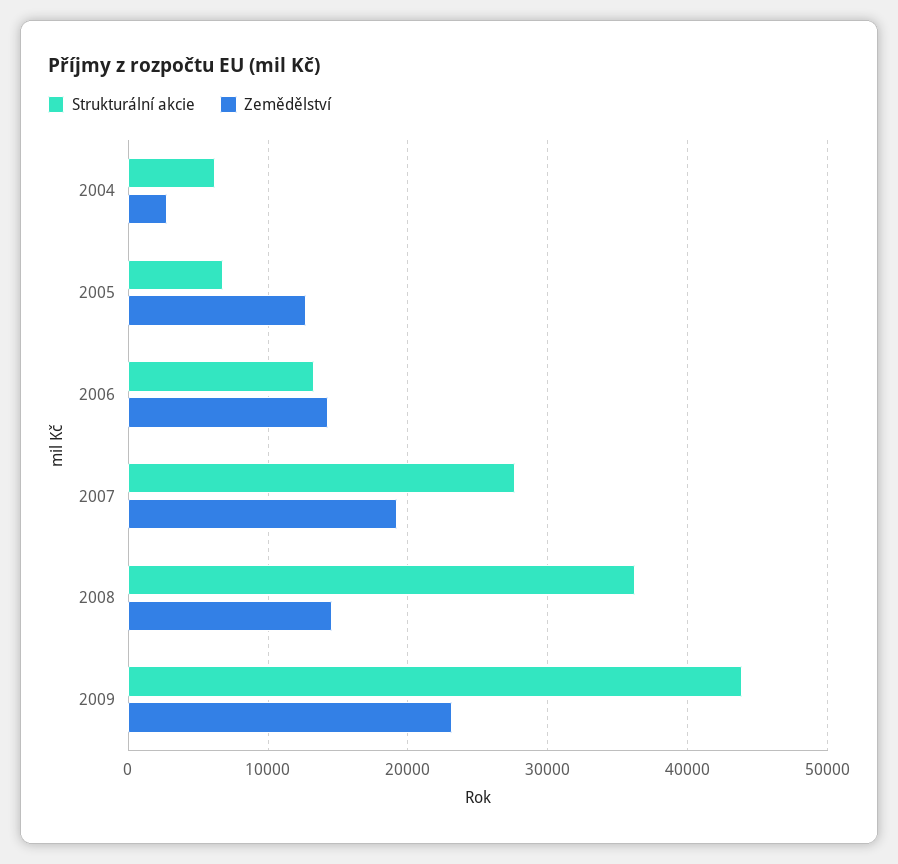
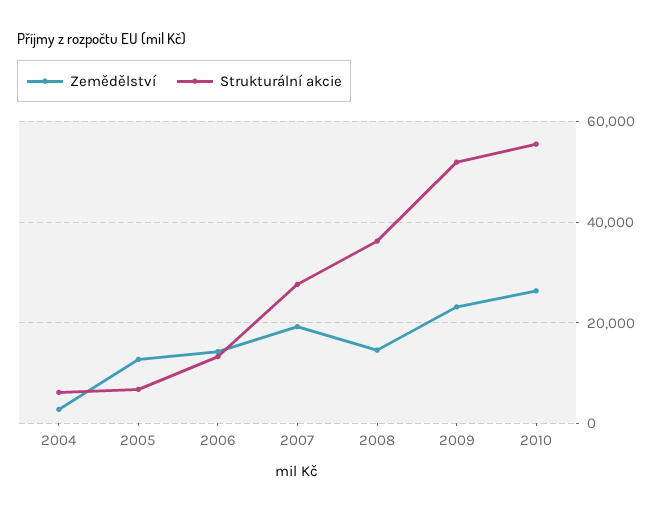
Strukturální akcie, 2009: 44000 -> 52000
Zemědělství, 2010: none -> 26000
Strukturální akcie, 2010: none -> 56000

